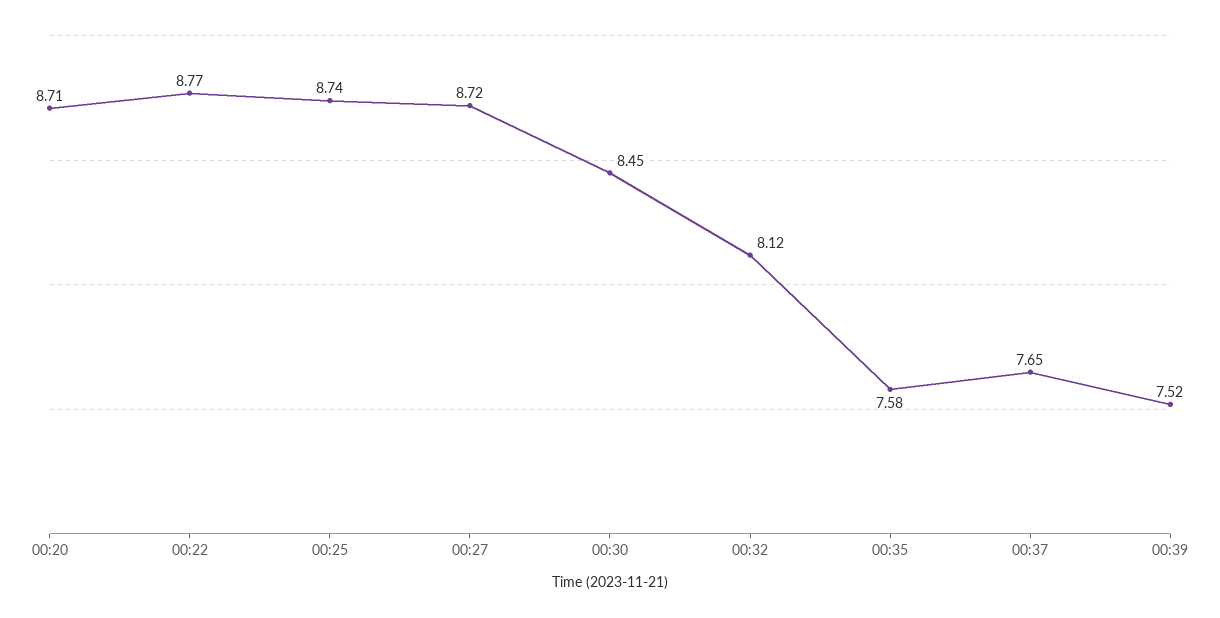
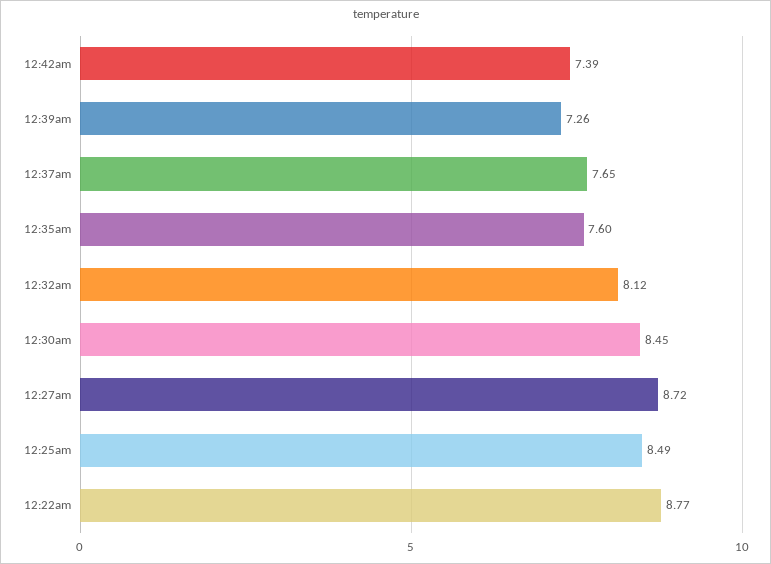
00:20: 8.71 -> none
00:25: 8.74 -> 8.49
00:35: 7.58 -> 7.6
00:39: 7.52 -> 7.26
12:42am: none -> 7.39

